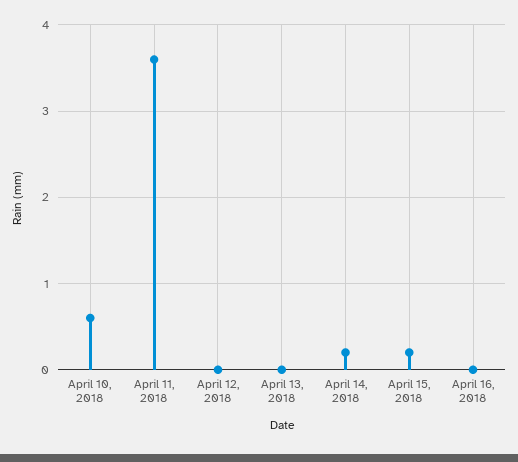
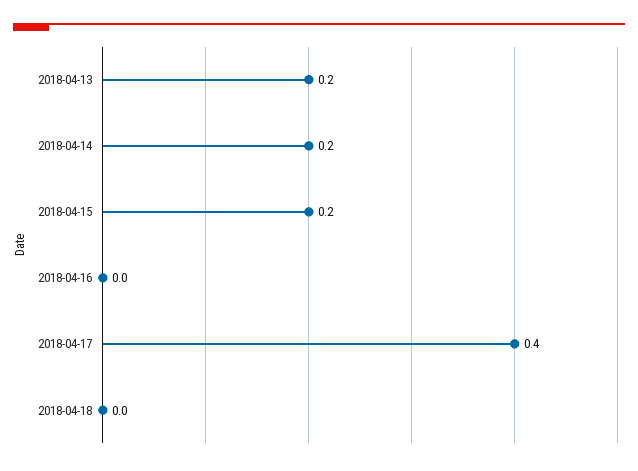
April 10, 2018: 0.6 -> none
April 11, 2018: 3.6 -> none
April 12, 2018: 0 -> none
April 13, 2018: 0 -> 0.2
2018-04-17: none -> 0.4
2018-04-18: none -> 0

